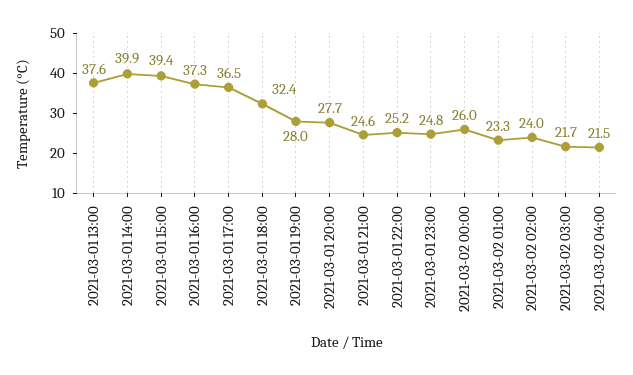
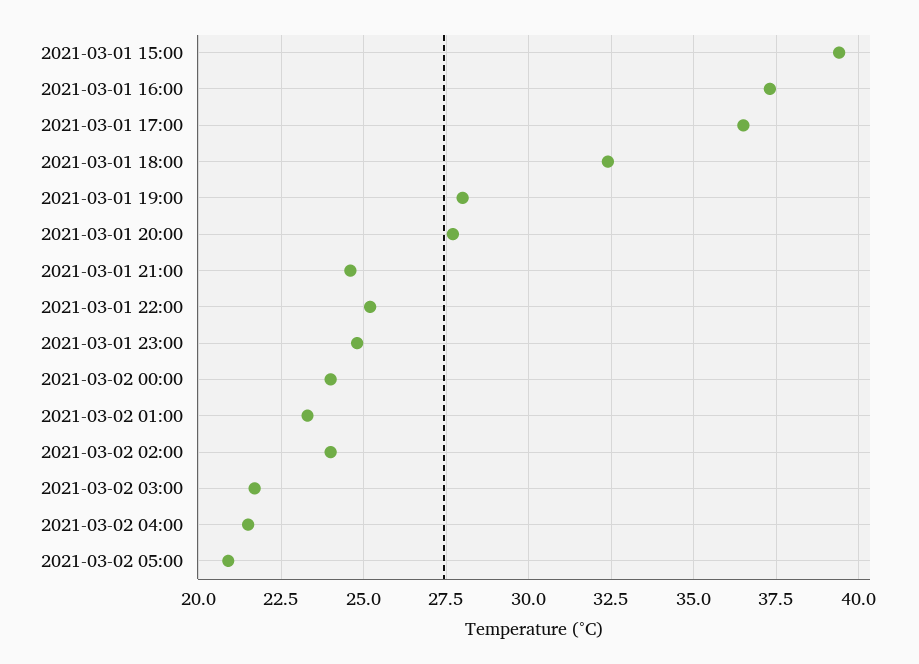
2021-03-01 13:00: 37.6 -> none
2021-03-01 14:00: 39.9 -> none
2021-03-02 00:00: 26 -> 24
2021-03-02 05:00: none -> 21

